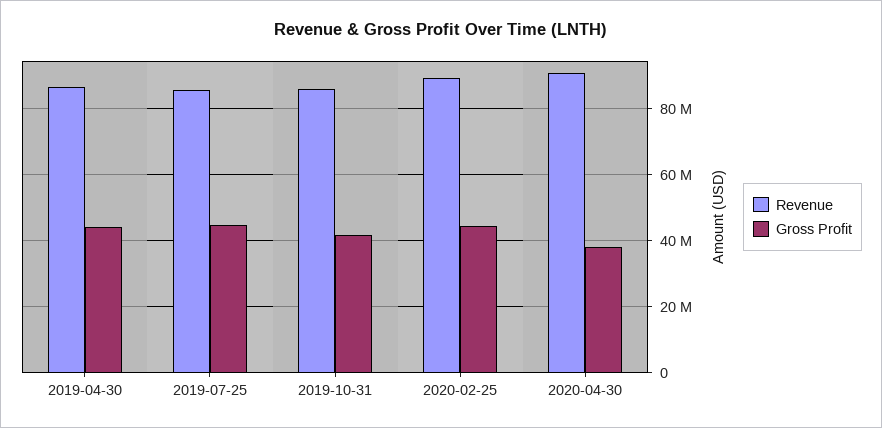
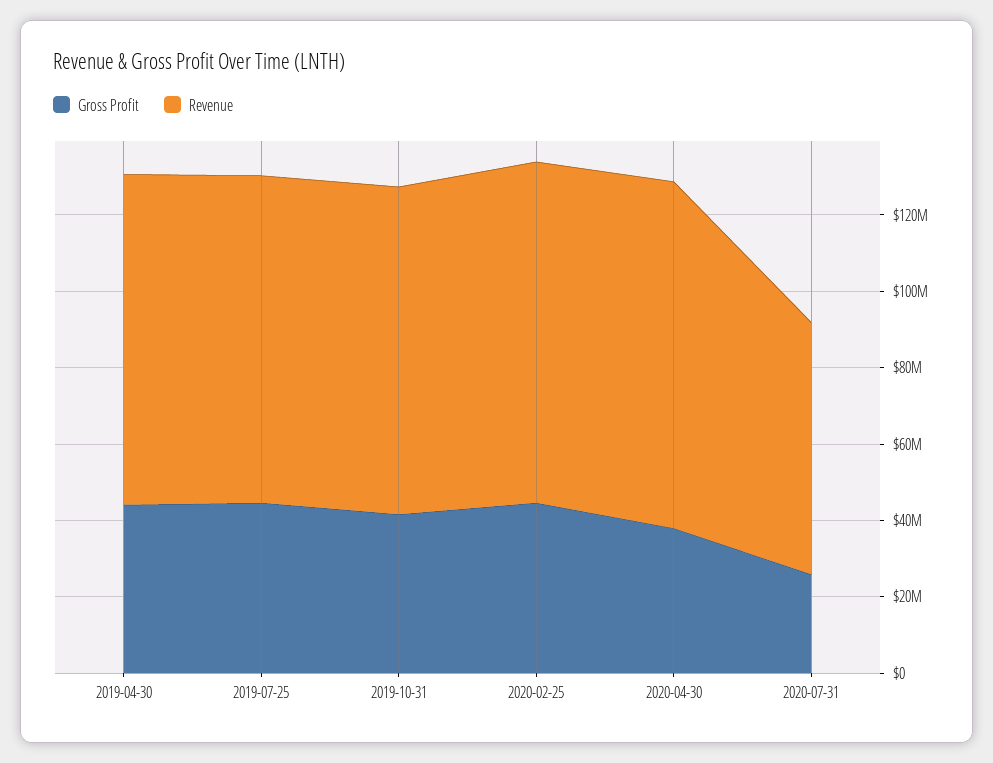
Gross Profit, 2020-07-31: none -> 25000000
Revenue, 2020-07-31: none -> 65000000

